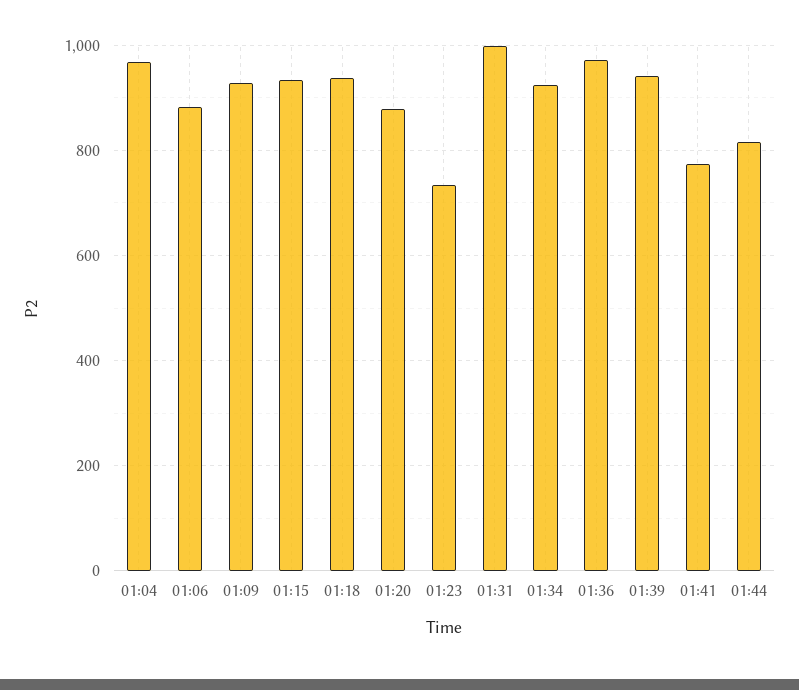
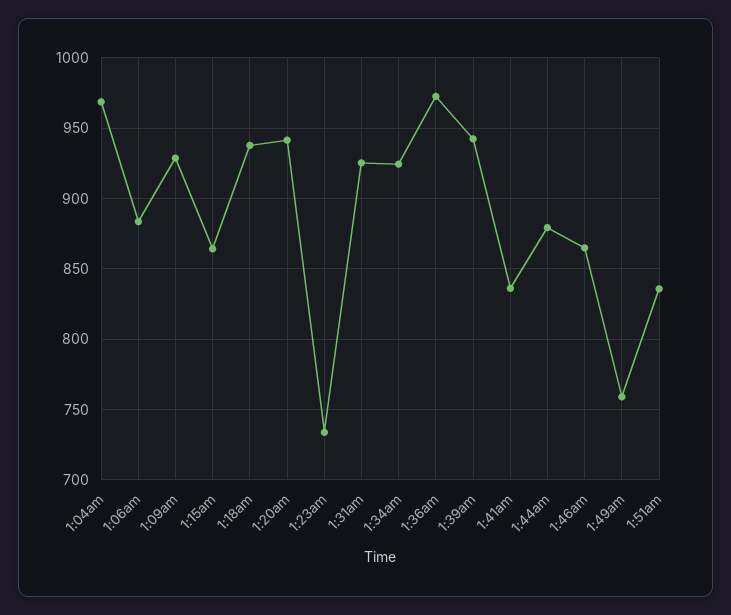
01:15: 940 -> 865
01:20: 880 -> 940
01:31: 1000 -> 925
01:41: 780 -> 835
01:44: 820 -> 880
1:46am: none -> 865
1:49am: none -> 760
1:51am: none -> 835

